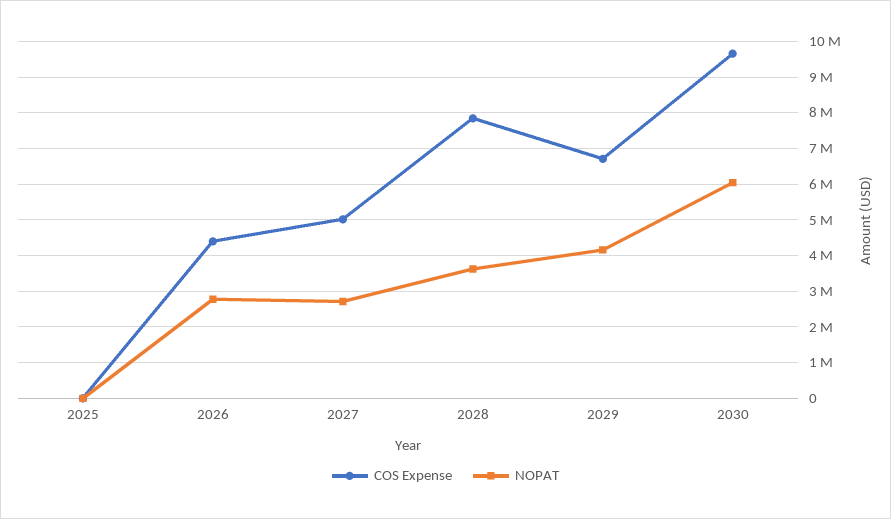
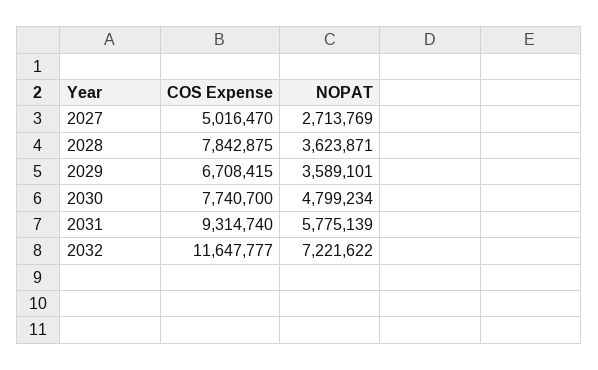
COS Expense, 2025: 0 -> none
NOPAT, 2025: 0 -> none
COS Expense, 2026: 4400000 -> none
NOPAT, 2026: 2800000 -> none
NOPAT, 2029: 4200000 -> 3589101
COS Expense, 2030: 9600000 -> 7740700
NOPAT, 2030: 6000000 -> 4799234
COS Expense, 2031: none -> 9314740
NOPAT, 2031: none -> 5775139
COS Expense, 2032: none -> 11647777
NOPAT, 2032: none -> 7221622

